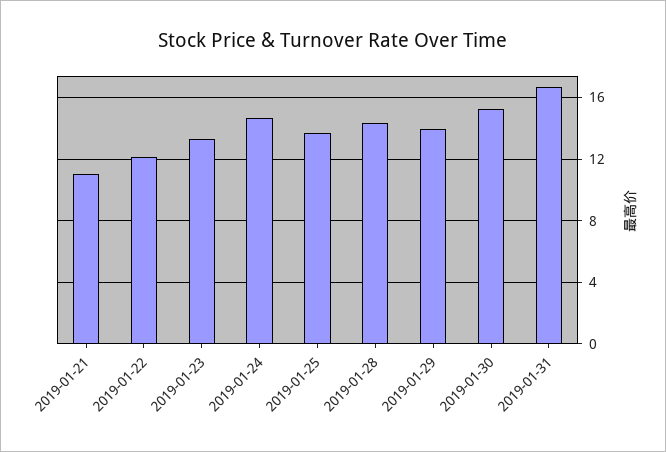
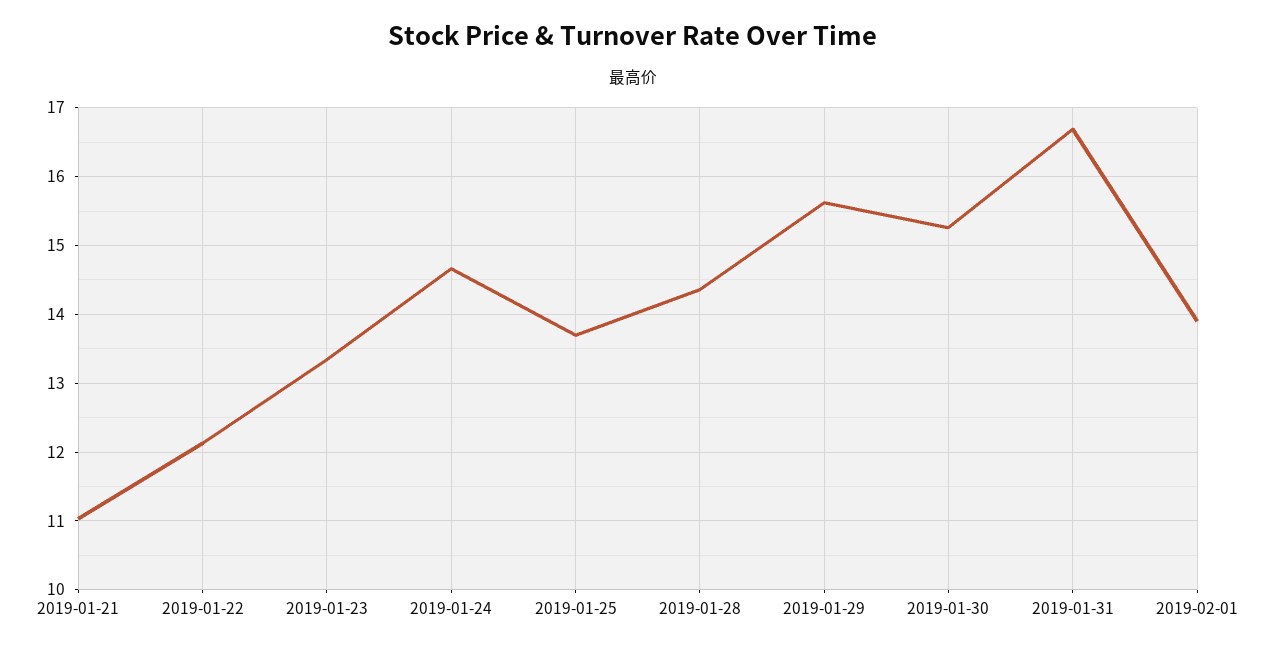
2019-01-29: 14 -> 15.6
2019-02-01: none -> 13.9

